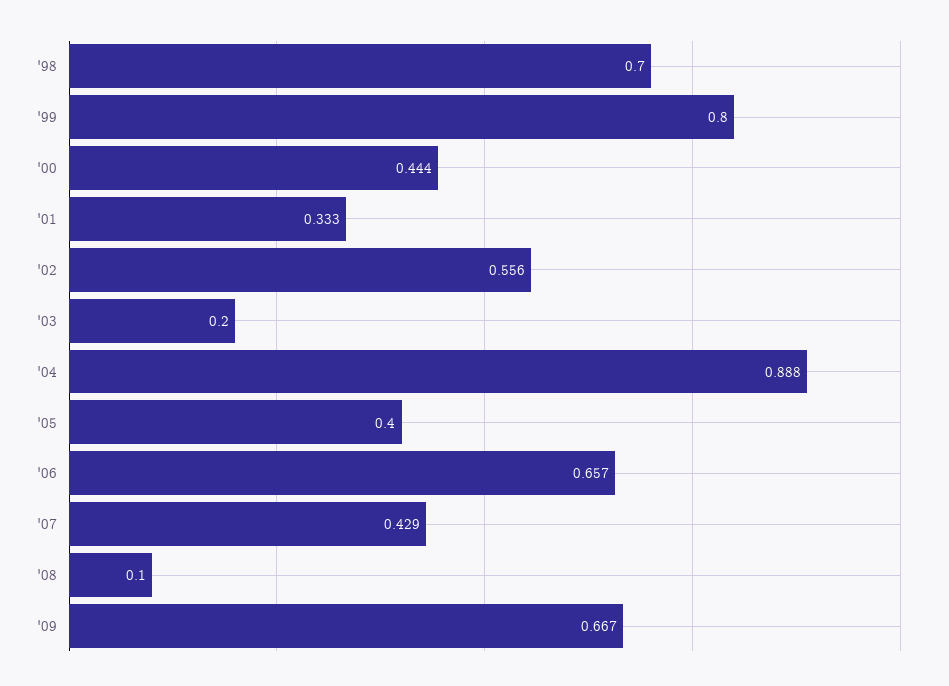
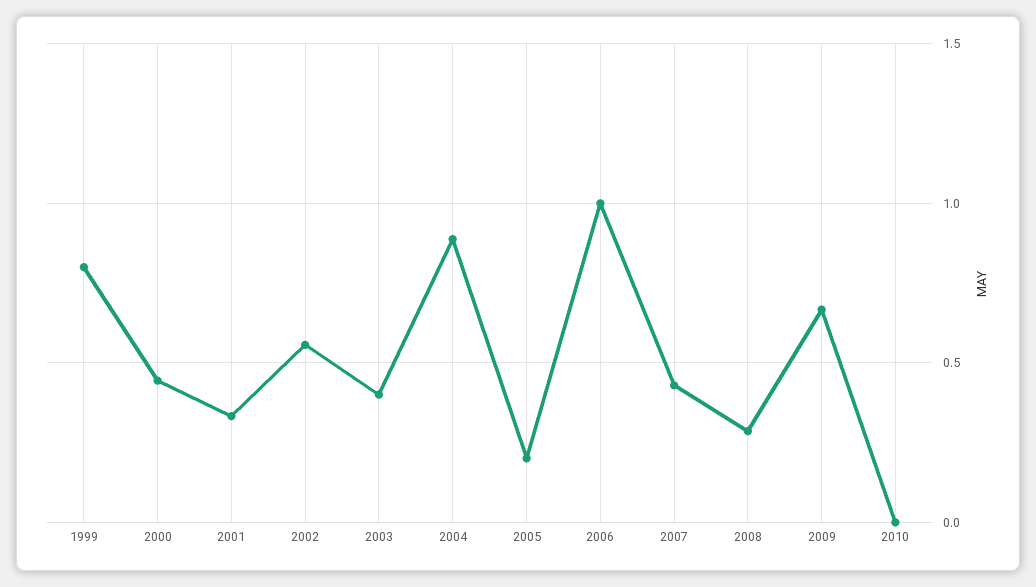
'98: 0.7 -> none
'03: 0.2 -> 0.4
'05: 0.4 -> 0.2
'06: 0.657 -> 1
'08: 0.1 -> 0.3
2010: none -> 0

